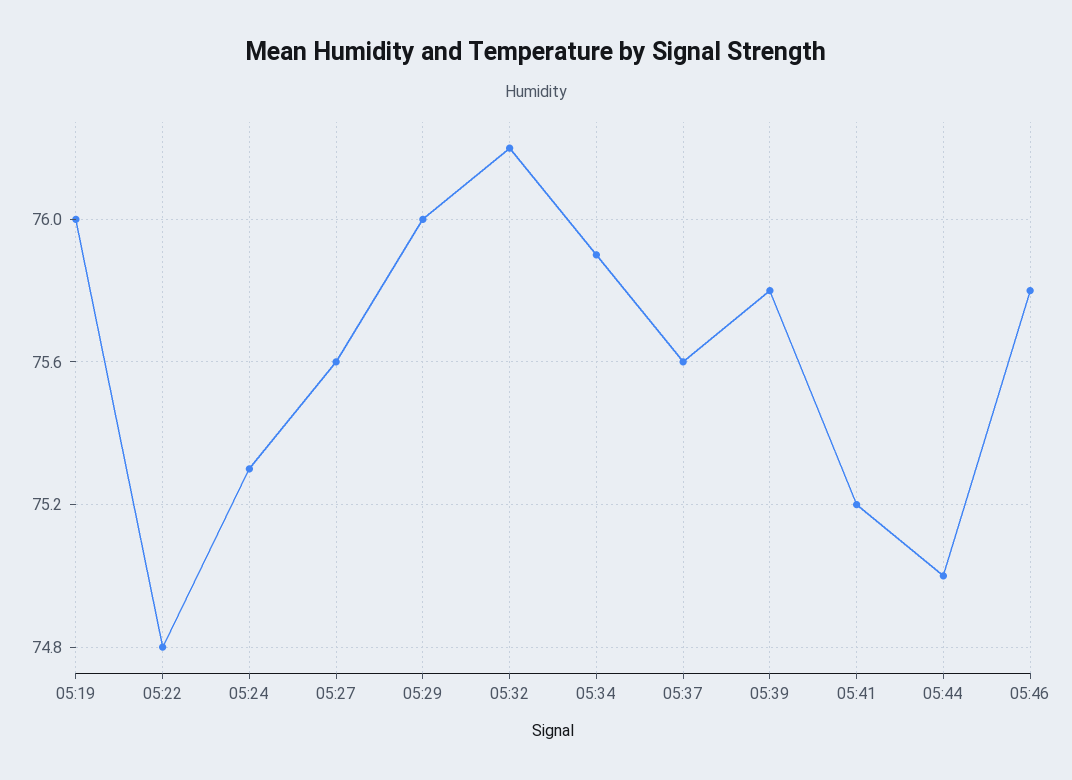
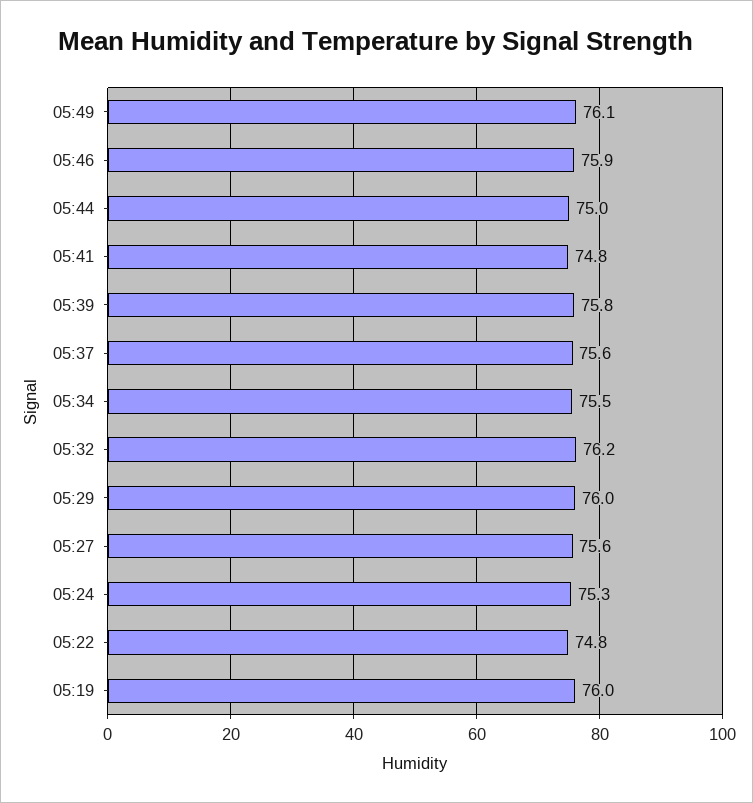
05:34: 75.9 -> 75.5
05:41: 75.2 -> 74.8
05:46: 75.8 -> 75.9
05:49: none -> 76.1

